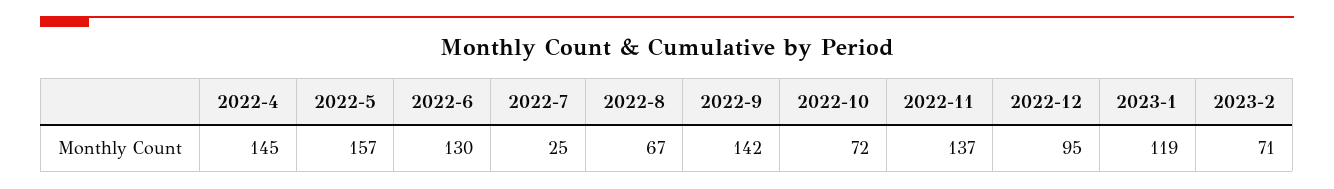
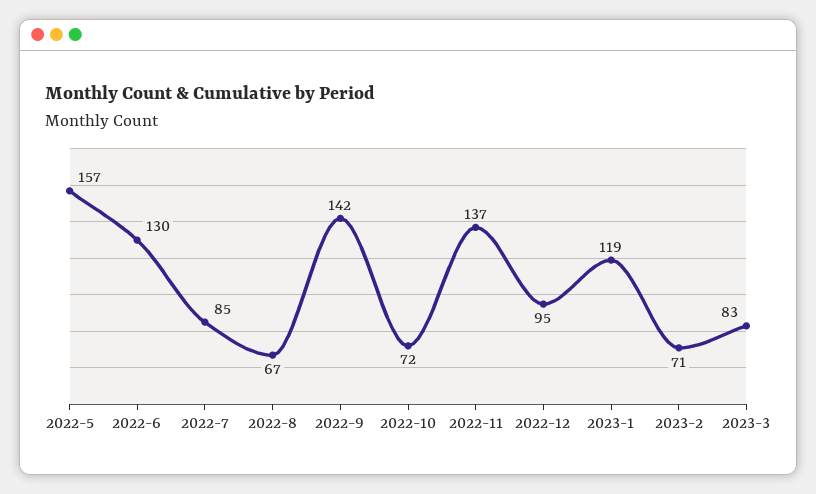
2022-4: 145 -> none
2022-7: 25 -> 85
2023-3: none -> 83

